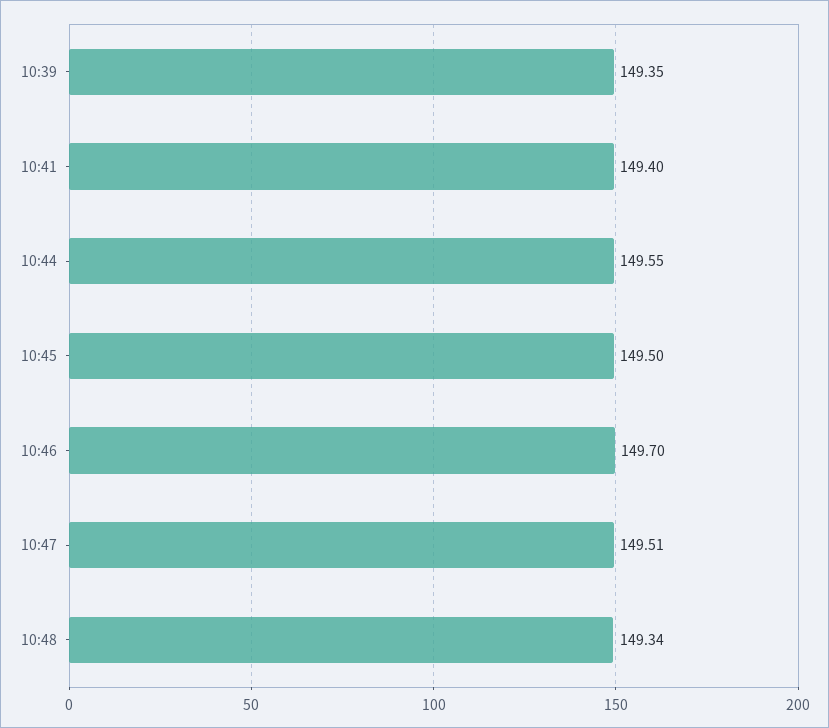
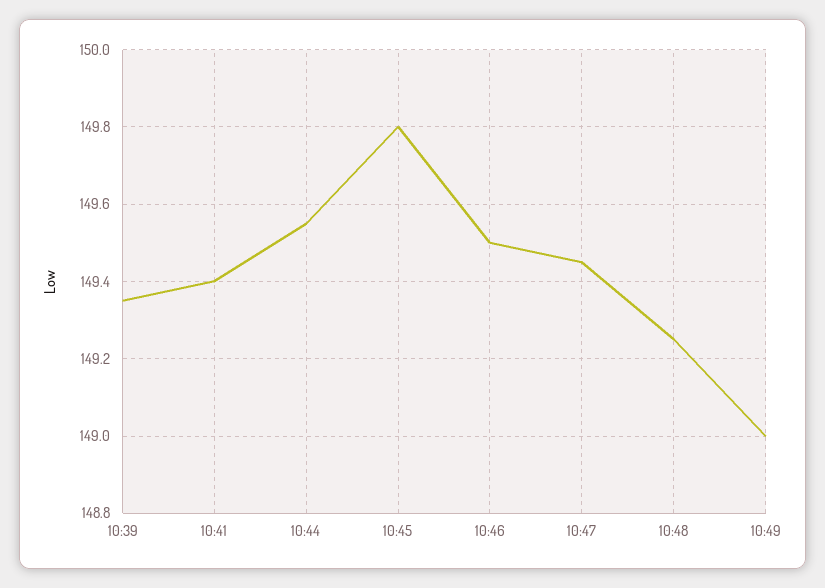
10:45: 149.5 -> 149.8
10:46: 149.7 -> 149.5
10:47: 149.51 -> 149.45
10:48: 149.34 -> 149.25
10:49: none -> 149

